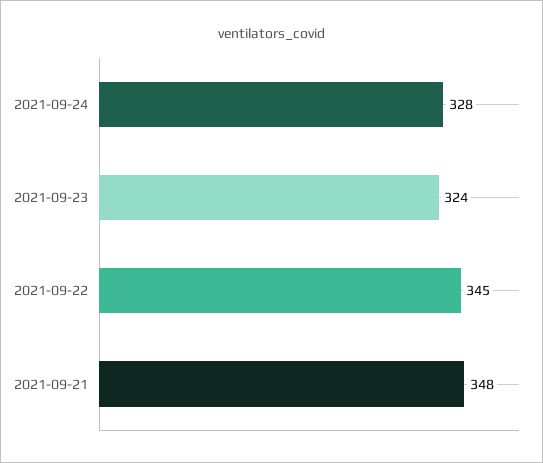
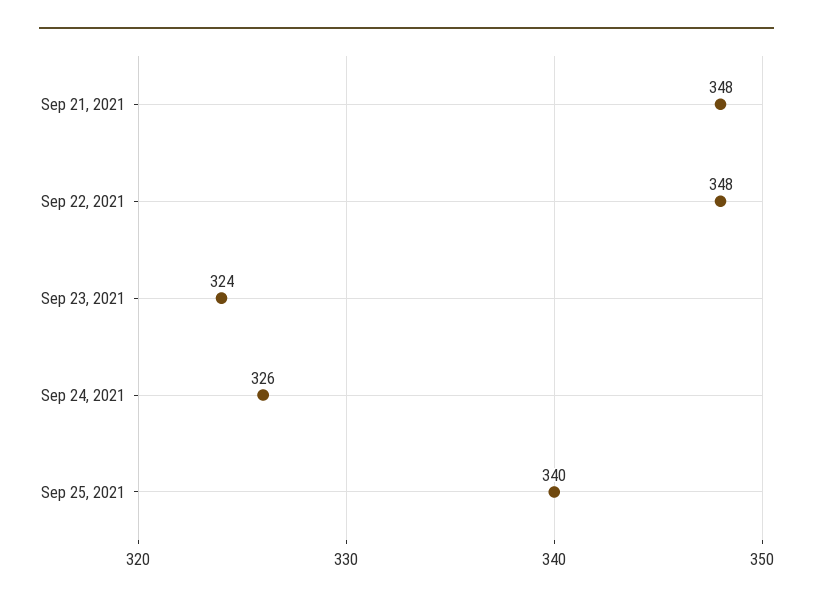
2021-09-24: 328 -> 326
2021-09-22: 345 -> 348
Sep 25, 2021: none -> 340

